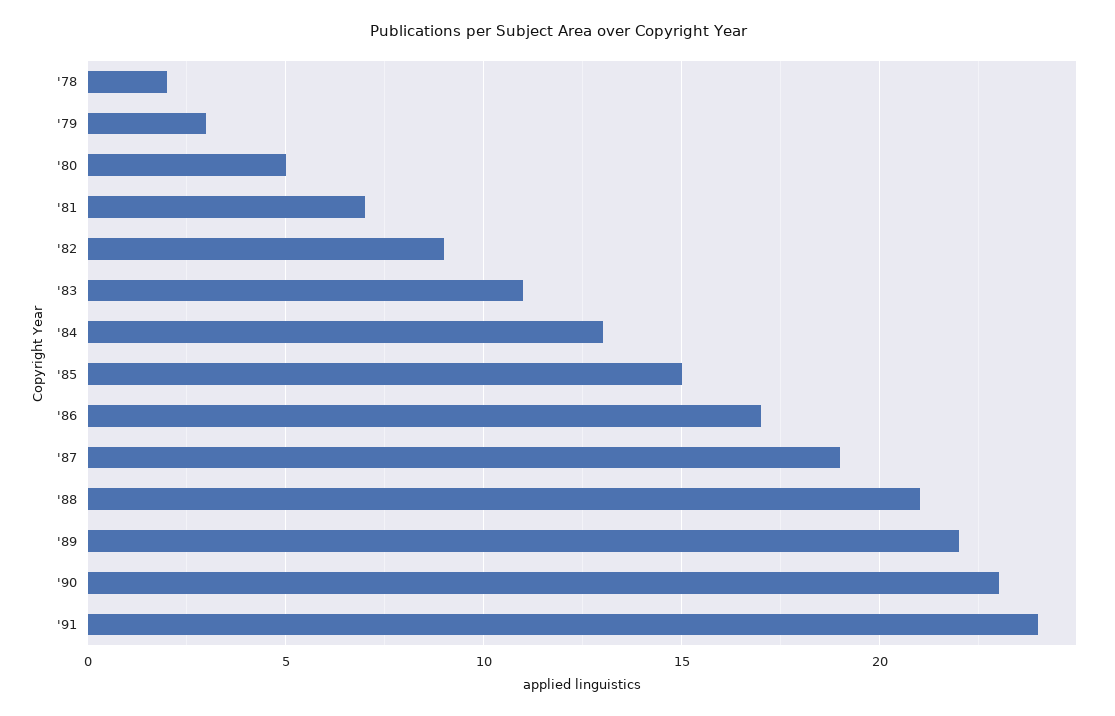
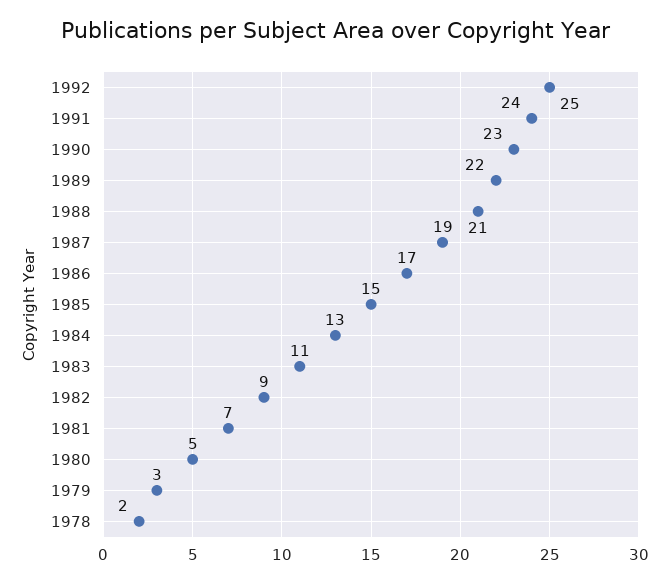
1992: none -> 25

